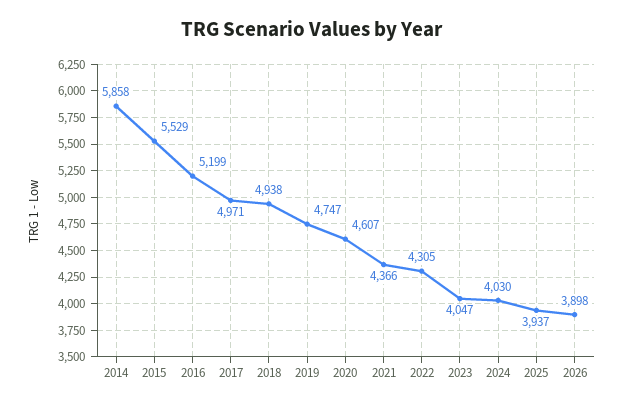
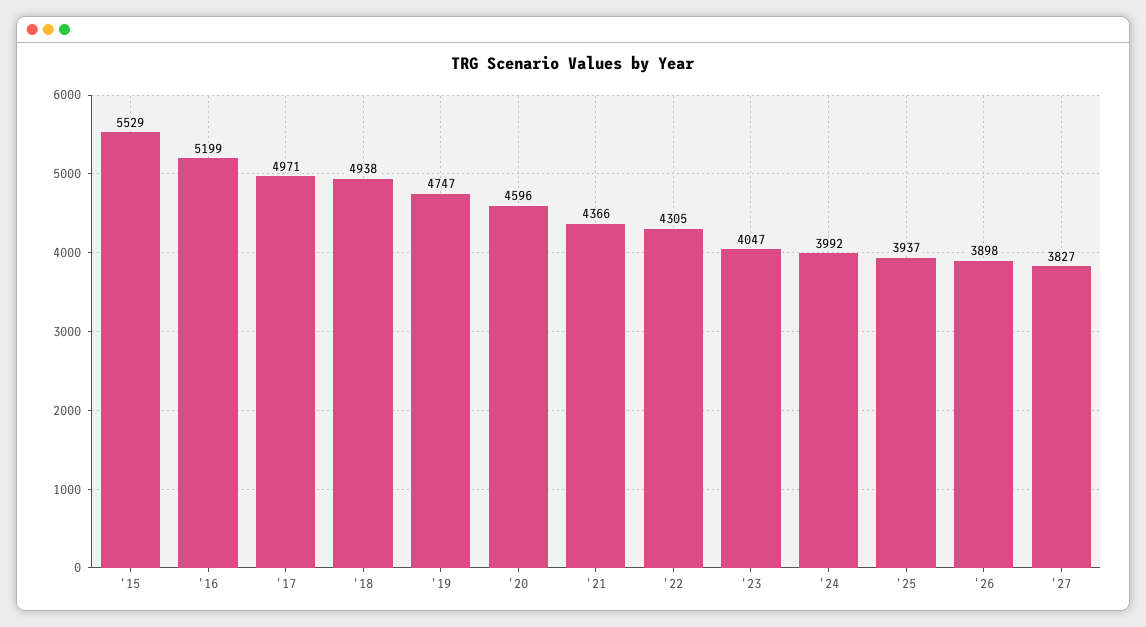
2014: 5858 -> none
2020: 4607 -> 4596
2024: 4030 -> 3992
'27: none -> 3827

